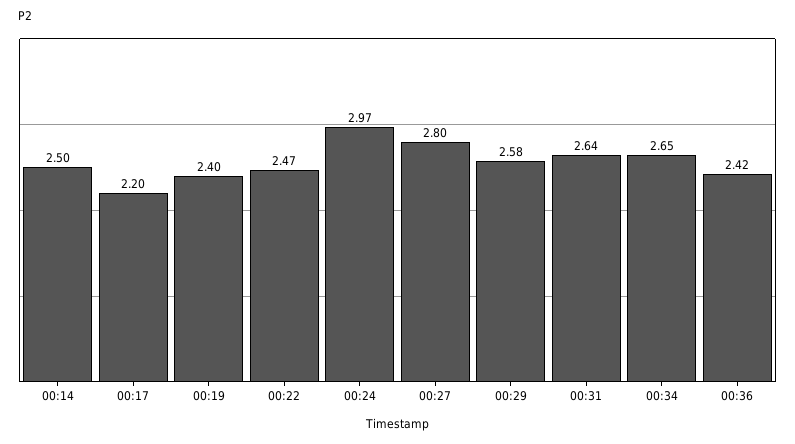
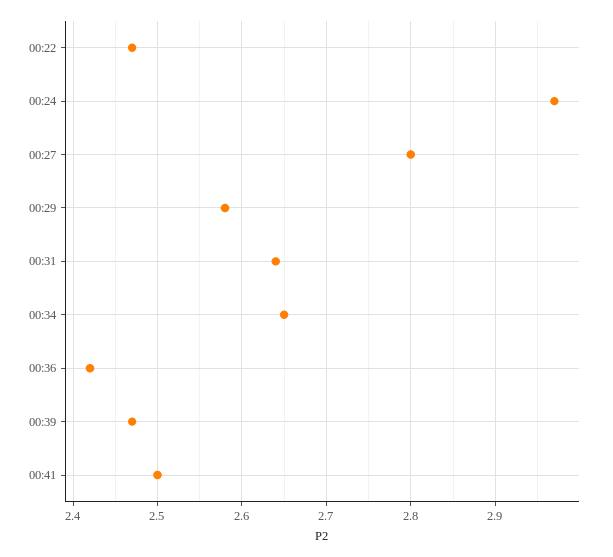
00:14: 2.5 -> none
00:17: 2.2 -> none
00:19: 2.4 -> none
00:39: none -> 2.47
00:41: none -> 2.5

